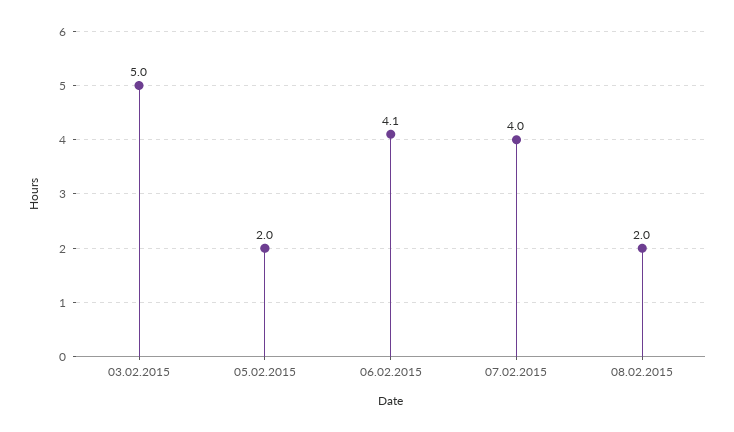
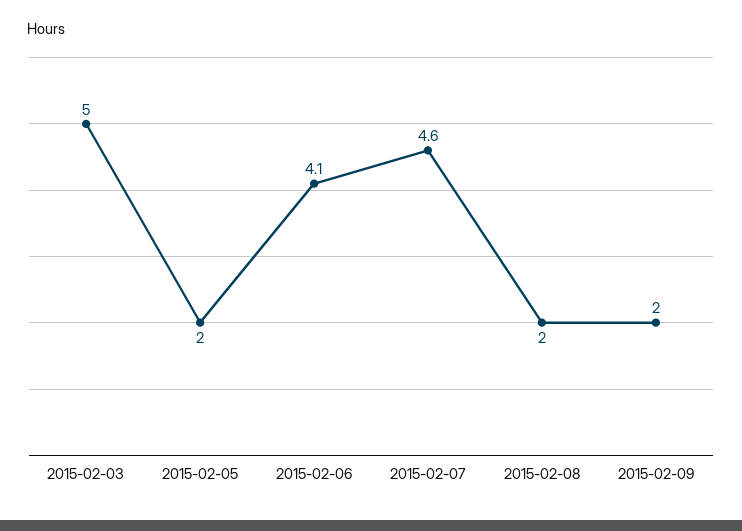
07.02.2015: 4 -> 4.6
2015-02-09: none -> 2

